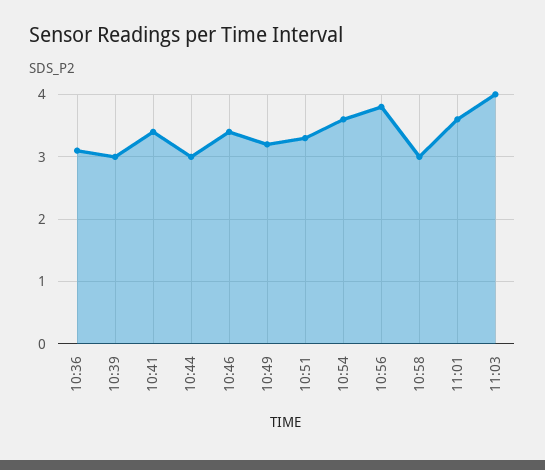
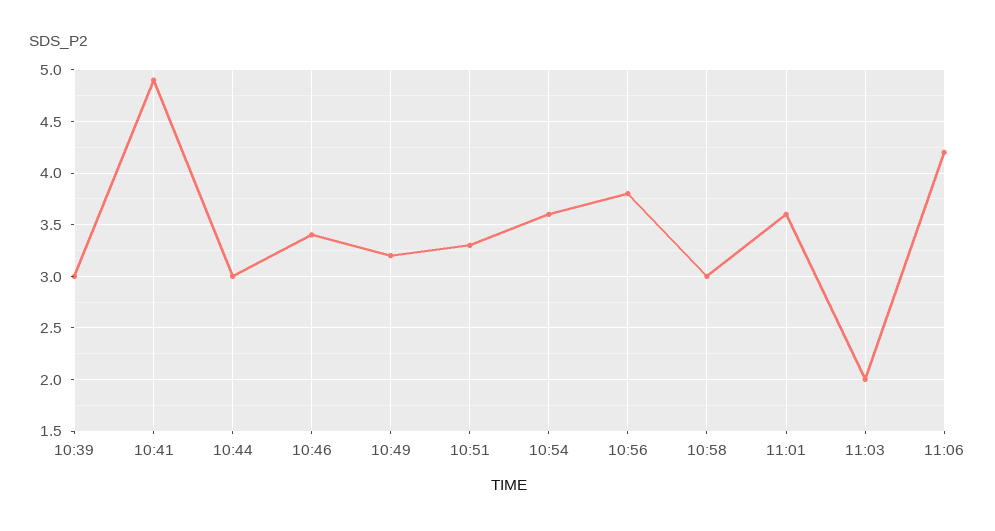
10:36: 3.1 -> none
10:41: 3.4 -> 4.9
11:03: 4 -> 2
11:06: none -> 4.2

